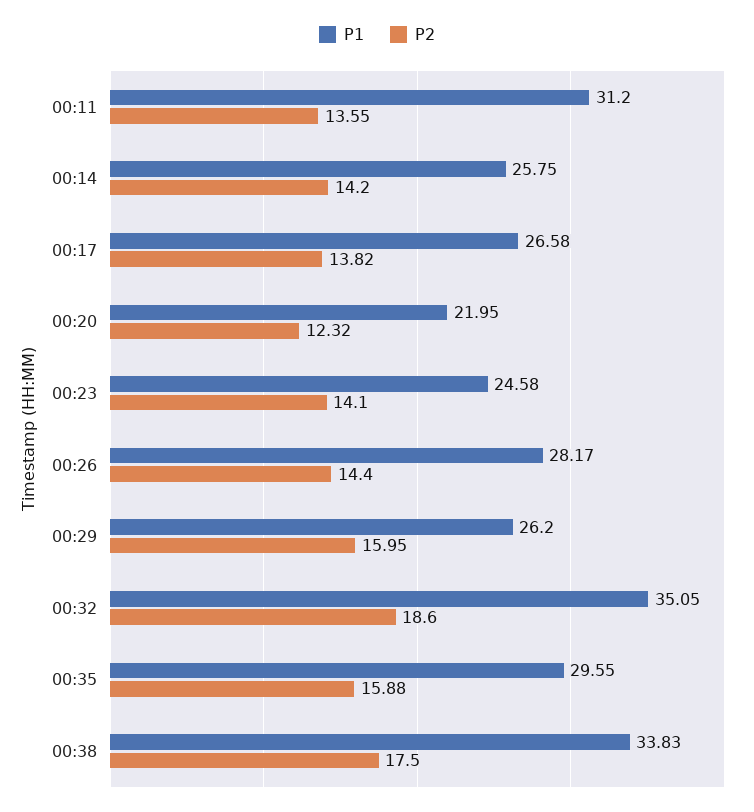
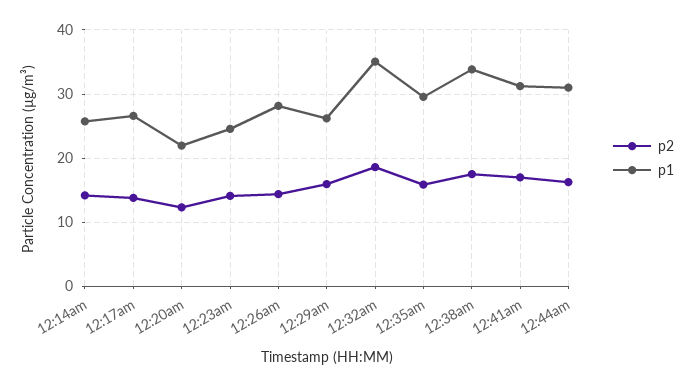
P1, 00:11: 31.2 -> none
P2, 00:11: 13.55 -> none
P2, 12:41am: none -> 17
P1, 12:41am: none -> 31
P2, 12:44am: none -> 16
P1, 12:44am: none -> 31

